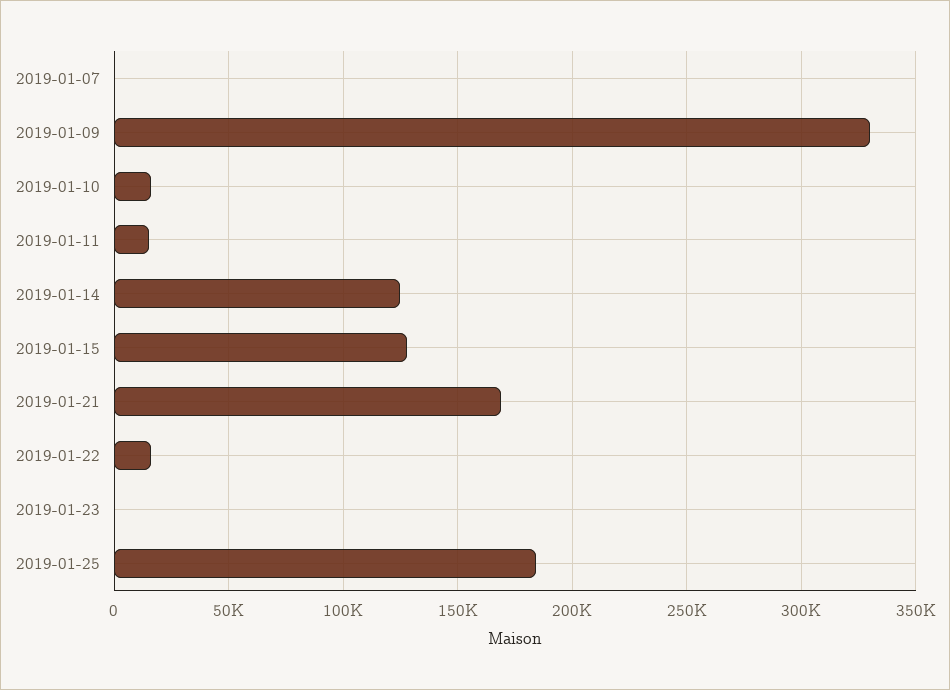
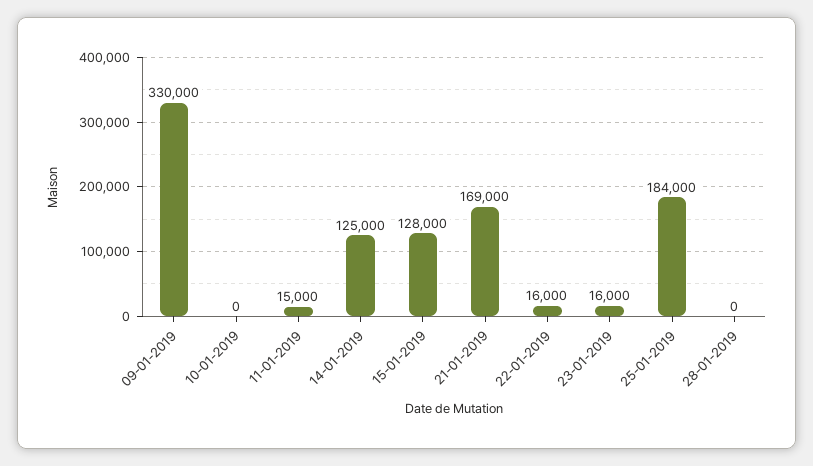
2019-01-07: 0 -> none
2019-01-10: 15000 -> 0
2019-01-23: 0 -> 16000
28-01-2019: none -> 0

